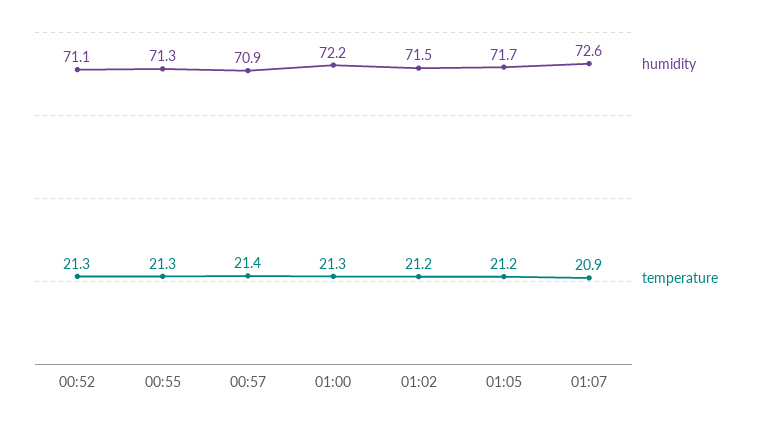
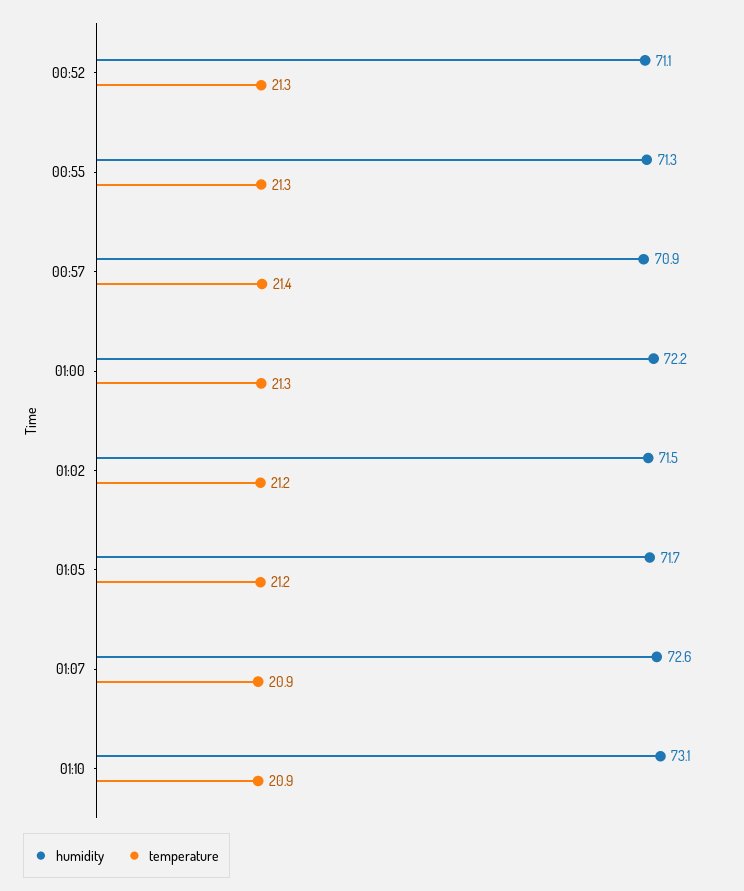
humidity, 01:10: none -> 73.1
temperature, 01:10: none -> 20.9

